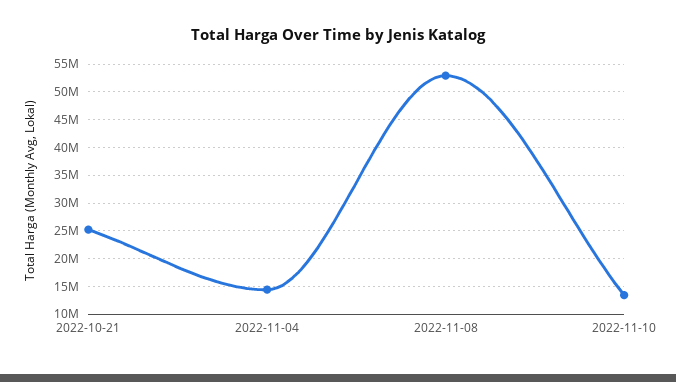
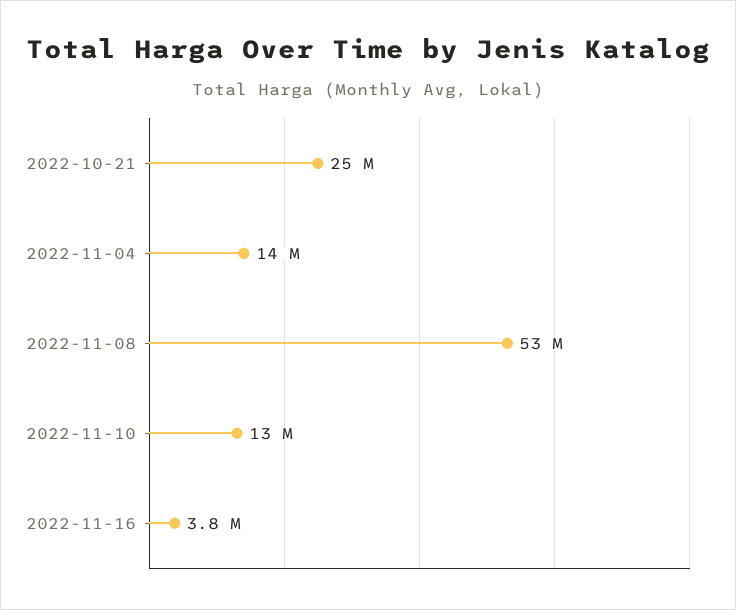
2022-11-16: none -> 3800000

